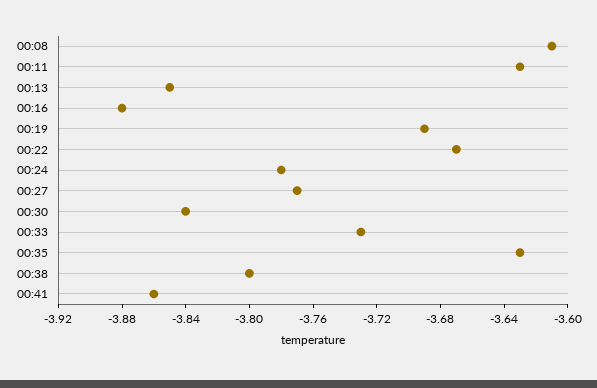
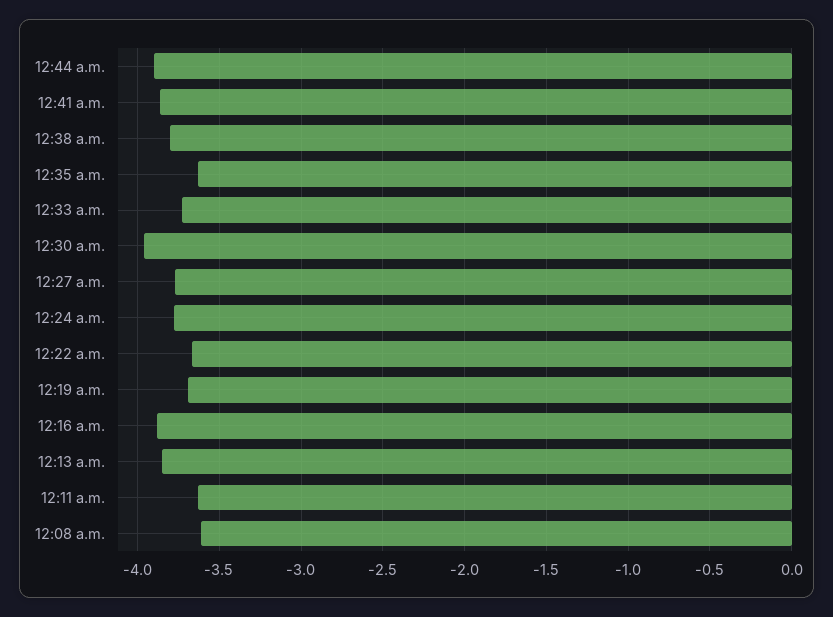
00:30: -3.84 -> -3.95
12:44 a.m.: none -> -3.9

